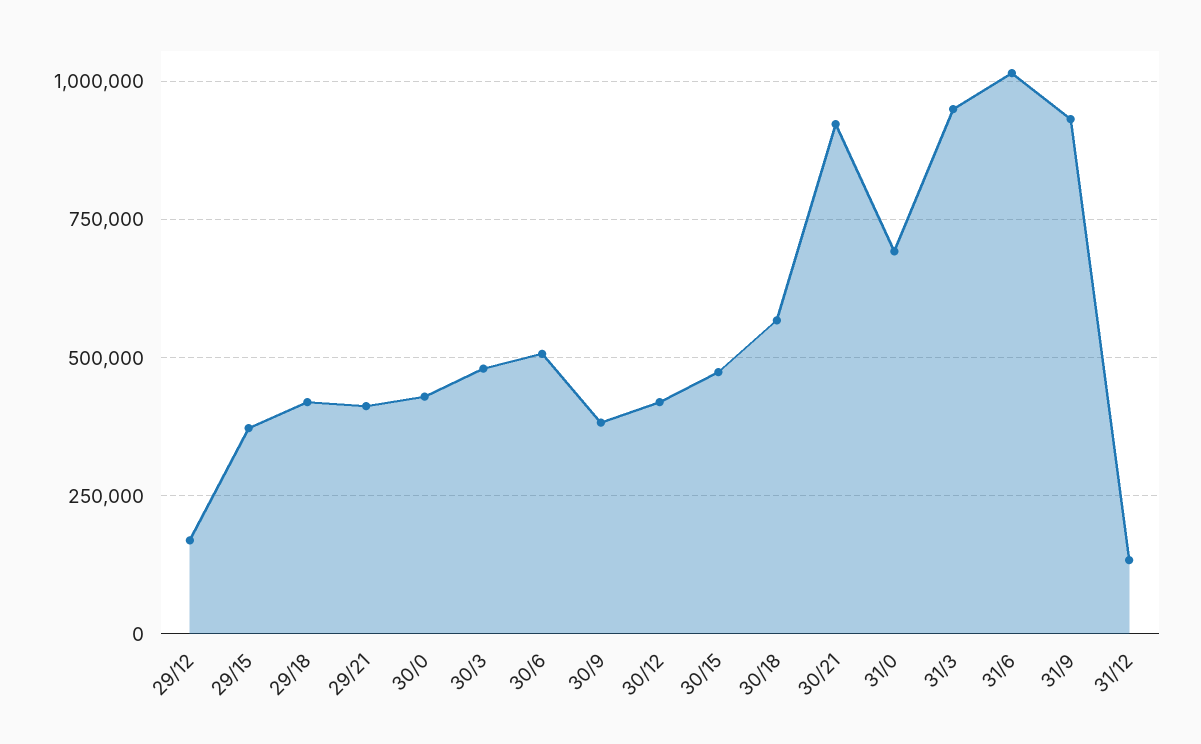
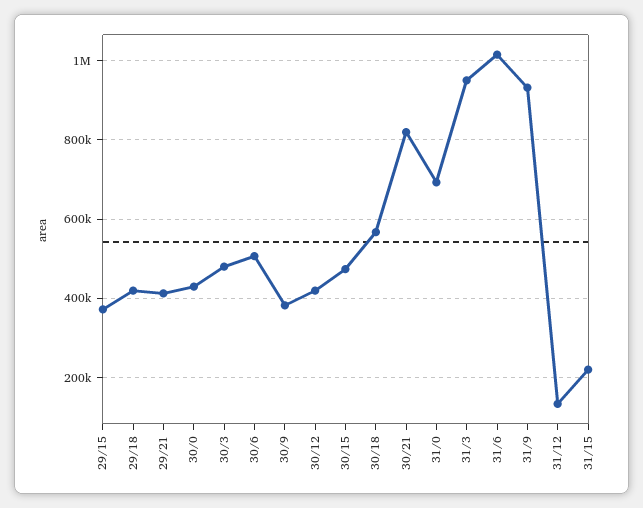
29/12: 175000 -> none
30/21: 925000 -> 820000
31/15: none -> 220000

